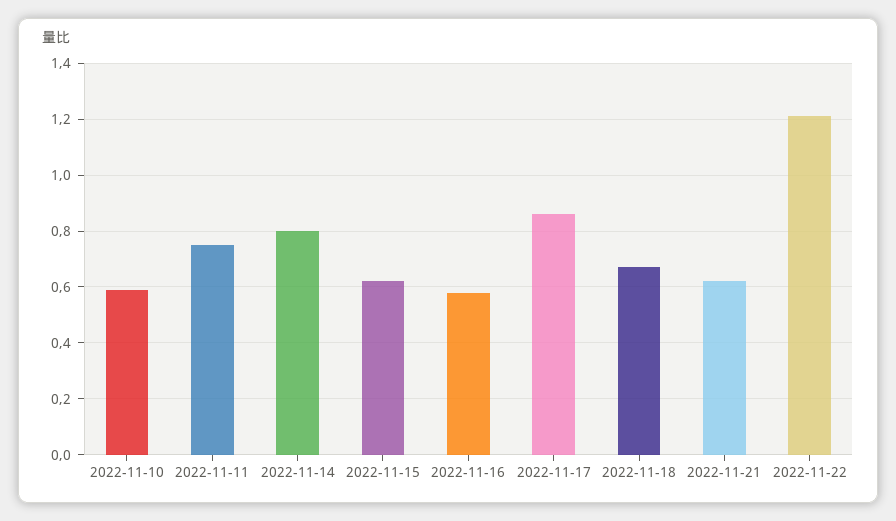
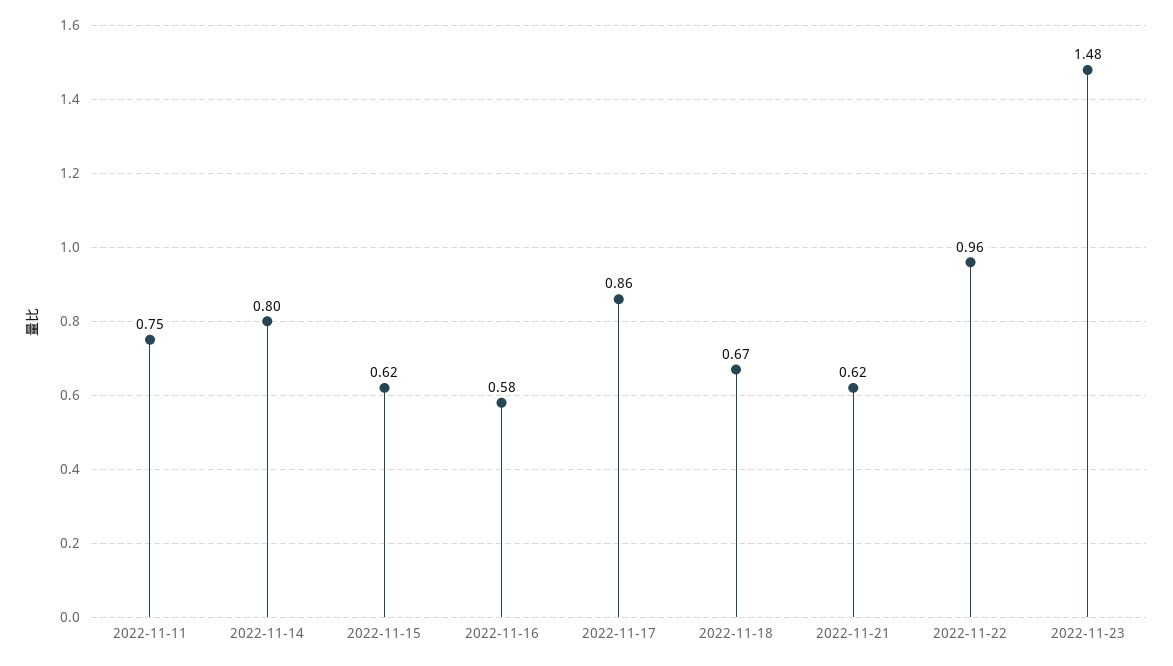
2022-11-10: 0.6 -> none
2022-11-22: 1.2 -> 0.96
2022-11-23: none -> 1.48

